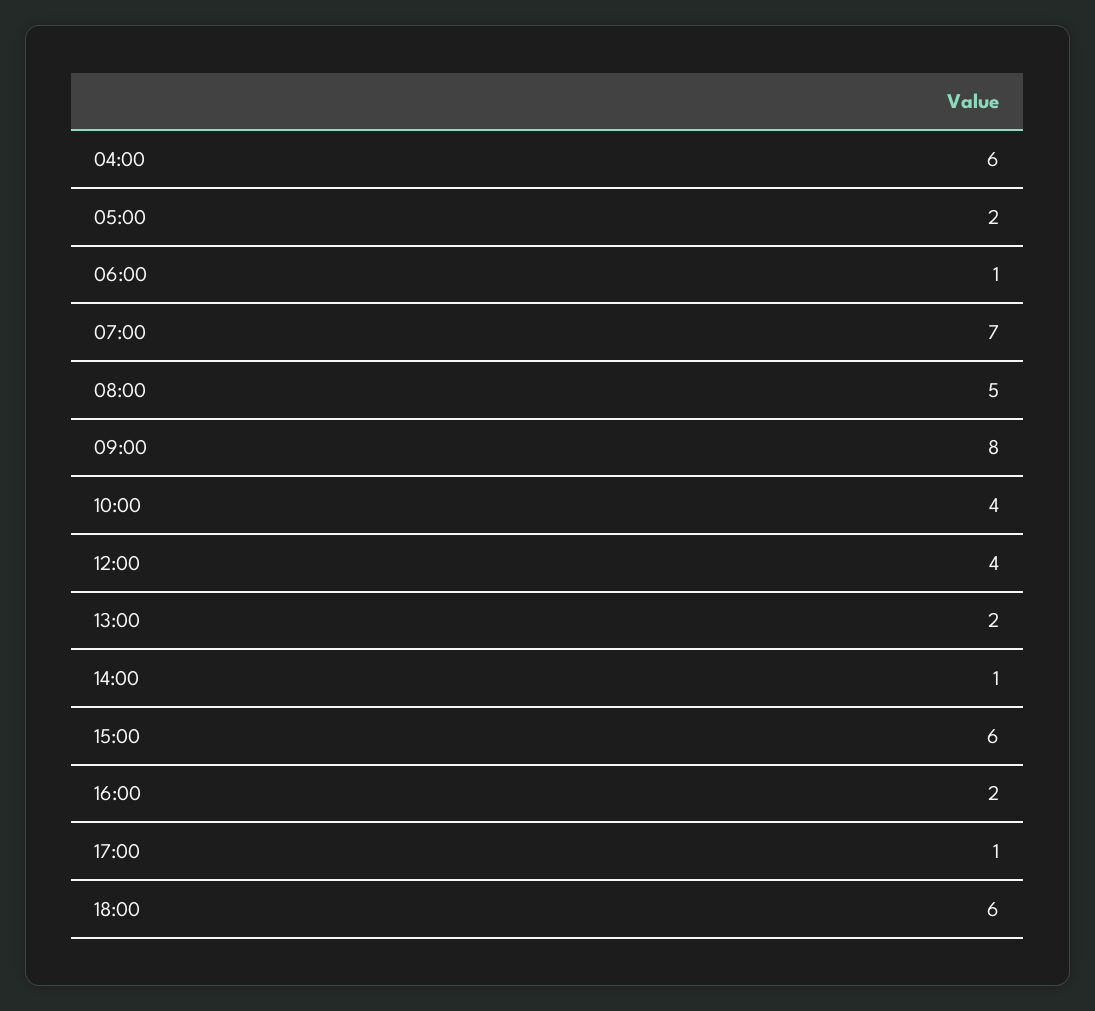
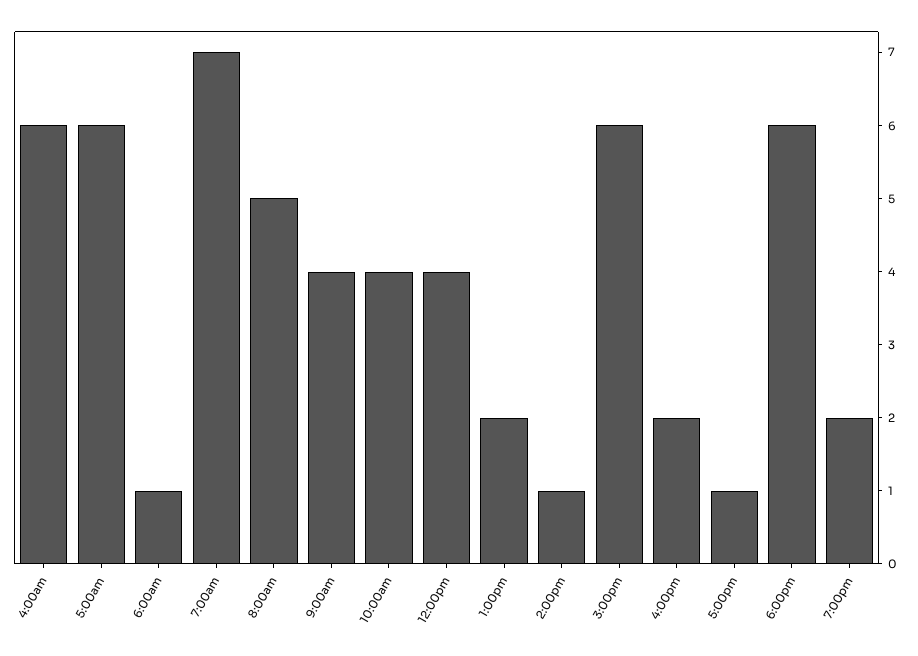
05:00: 2 -> 6
09:00: 8 -> 4
7:00pm: none -> 2

